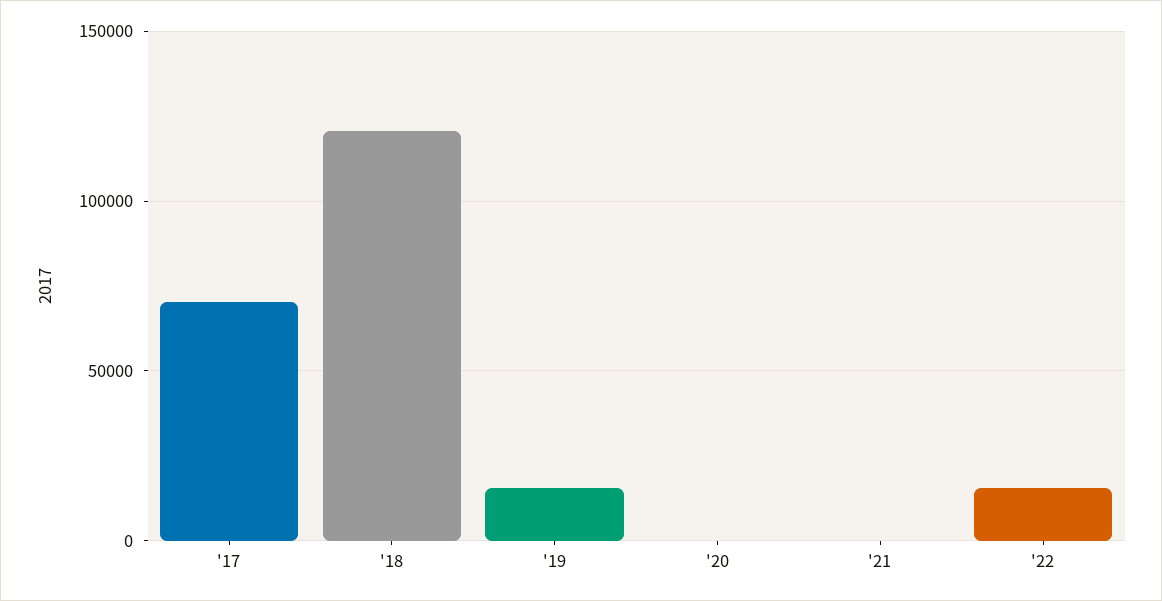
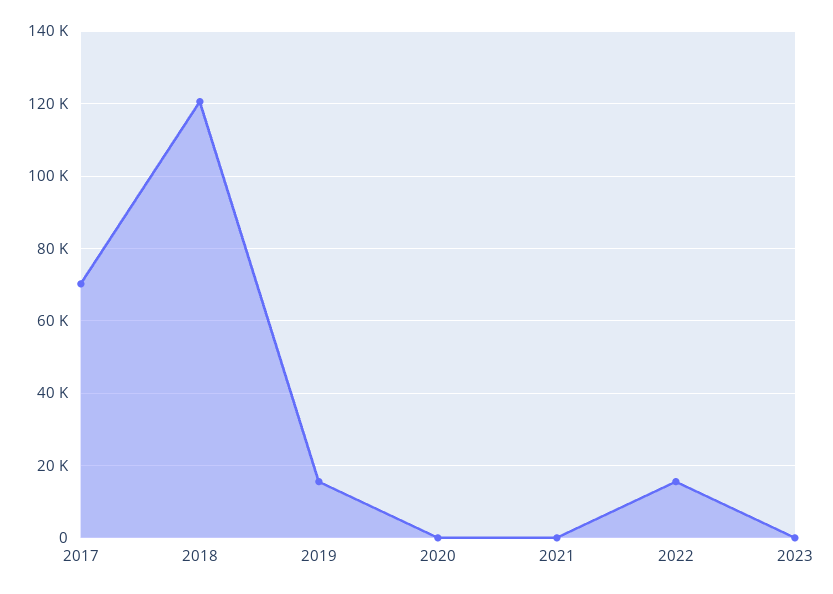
2023: none -> 0

